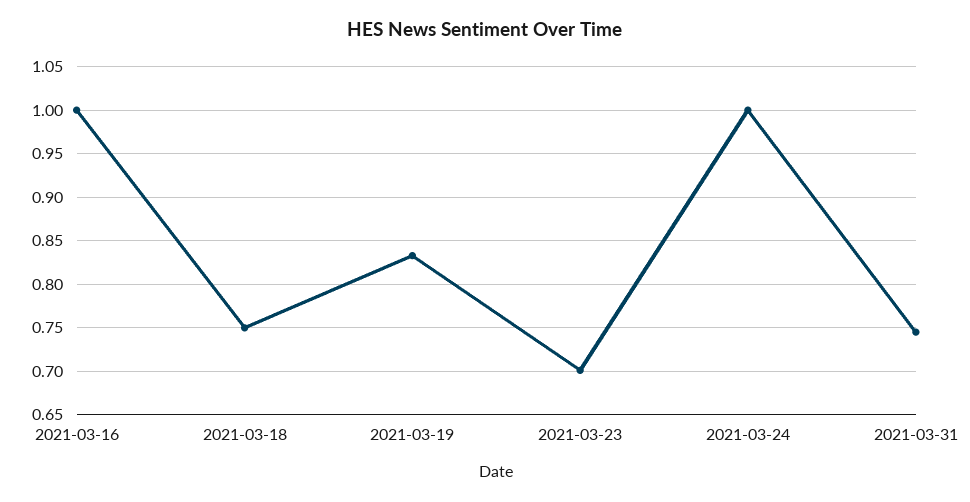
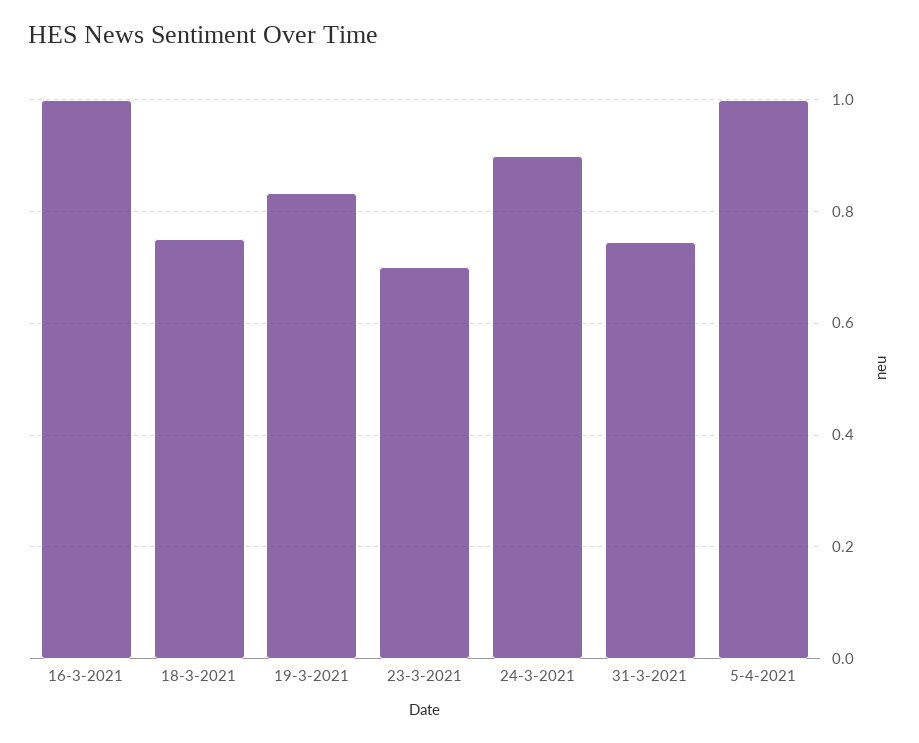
2021-03-24: 1 -> 0.9
5-4-2021: none -> 1

